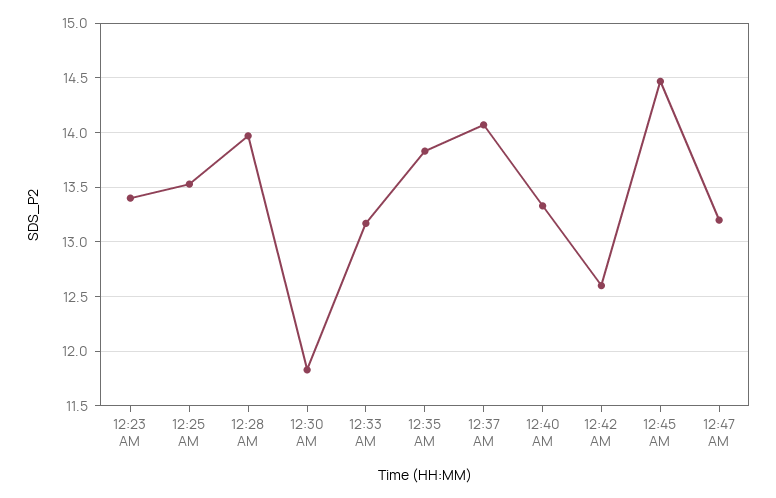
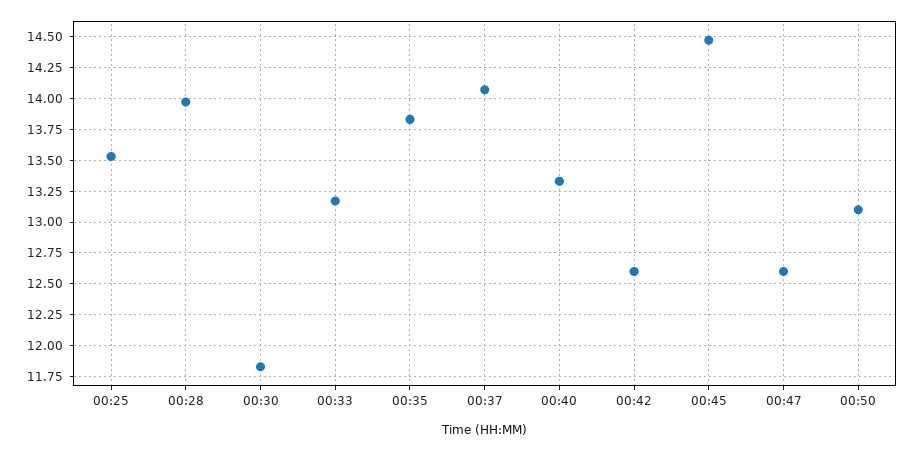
12:23 AM: 13.4 -> none
12:47 AM: 13.2 -> 12.6
00:50: none -> 13.1

